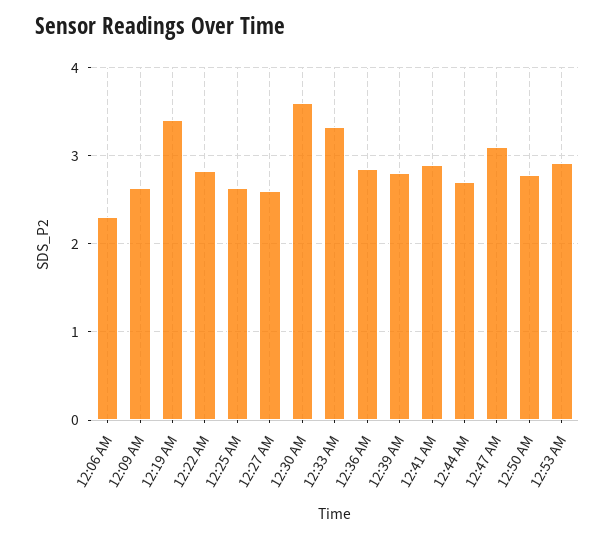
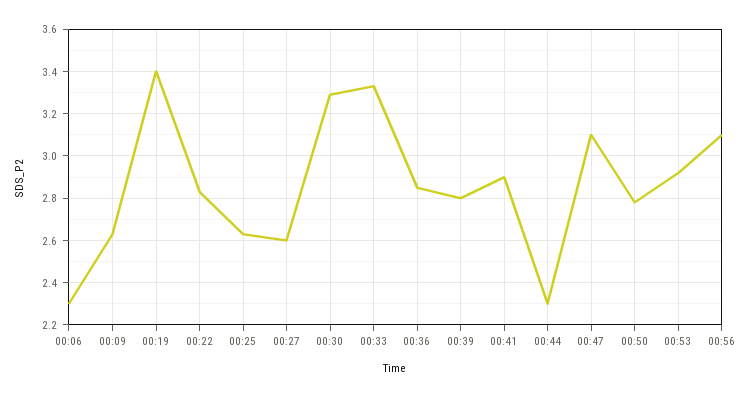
12:30 AM: 3.6 -> 3.3
12:44 AM: 2.7 -> 2.3
00:56: none -> 3.1

